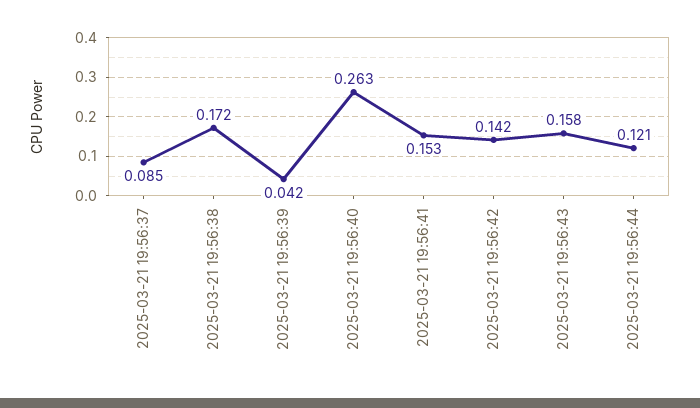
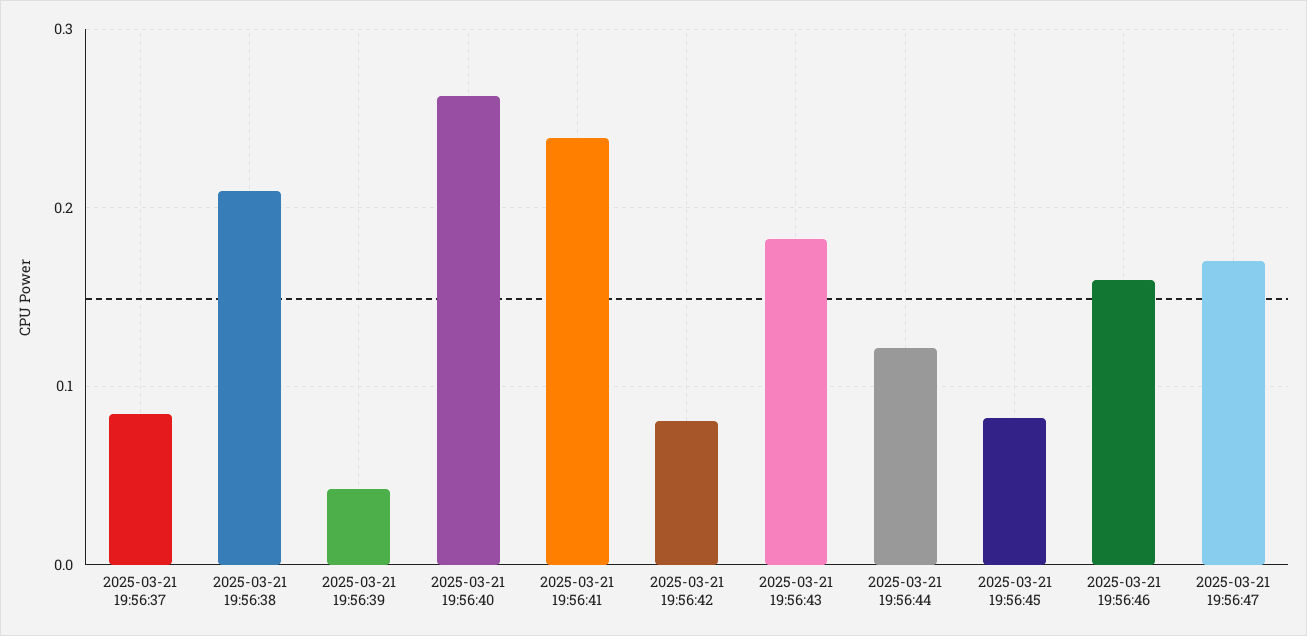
2025-03-21 19:56:38: 0.172 -> 0.21
2025-03-21 19:56:41: 0.153 -> 0.24
2025-03-21 19:56:42: 0.142 -> 0.08
2025-03-21 19:56:43: 0.158 -> 0.18
2025-03-21 19:56:45: none -> 0.08
2025-03-21 19:56:46: none -> 0.16
2025-03-21 19:56:47: none -> 0.17

